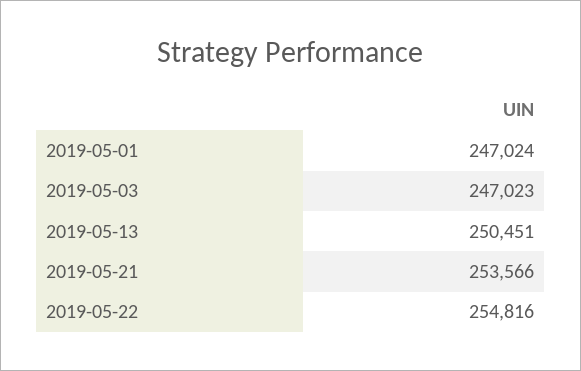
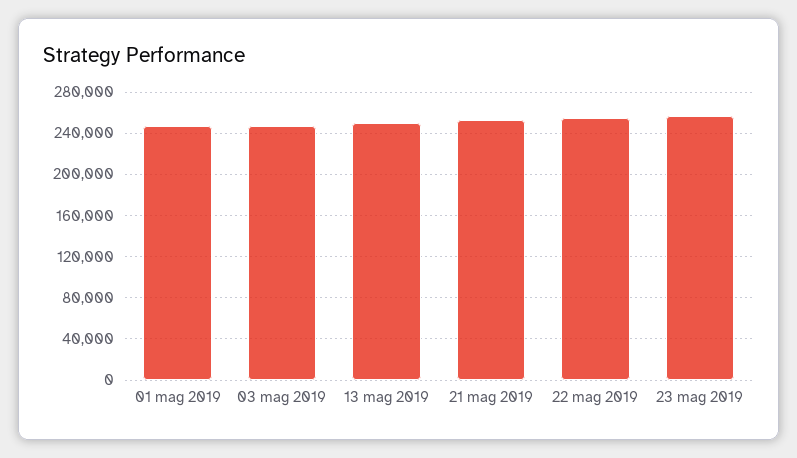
23 mag 2019: none -> 260000

